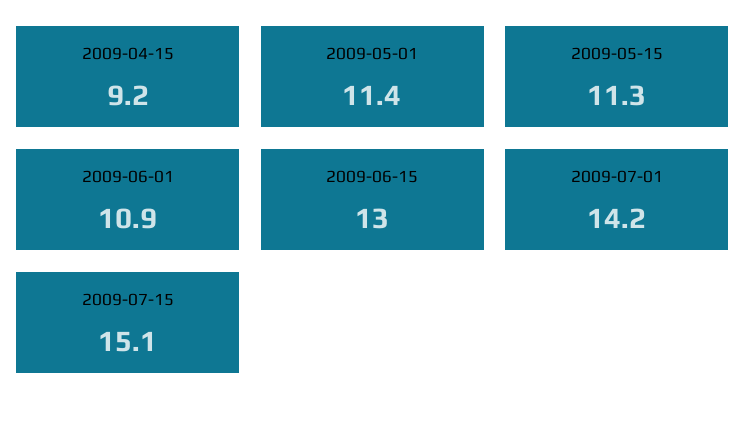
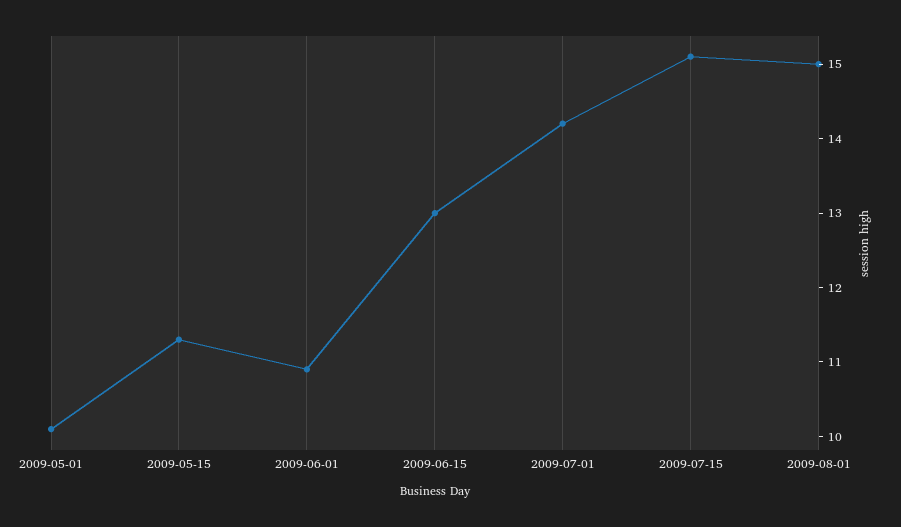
2009-04-15: 9.2 -> none
2009-05-01: 11.4 -> 10
2009-08-01: none -> 15

